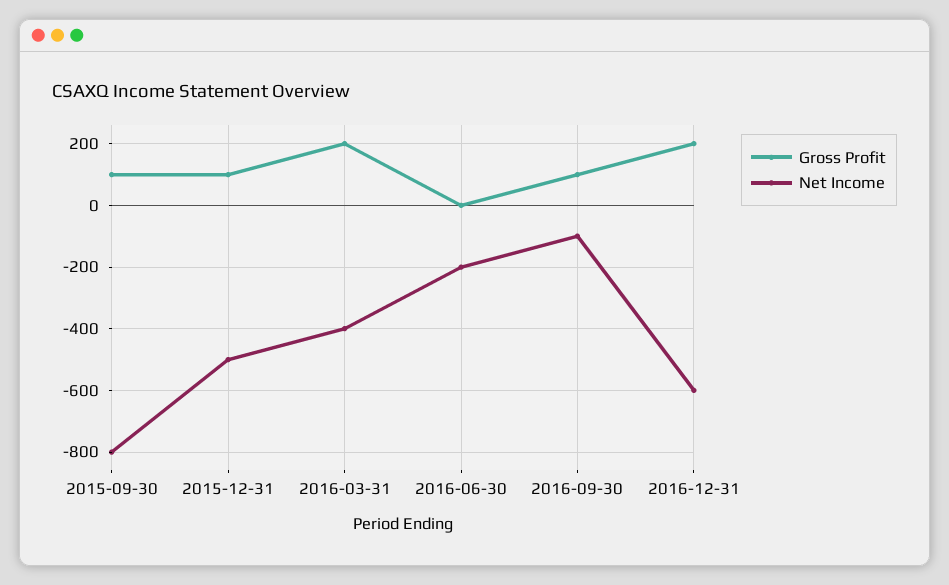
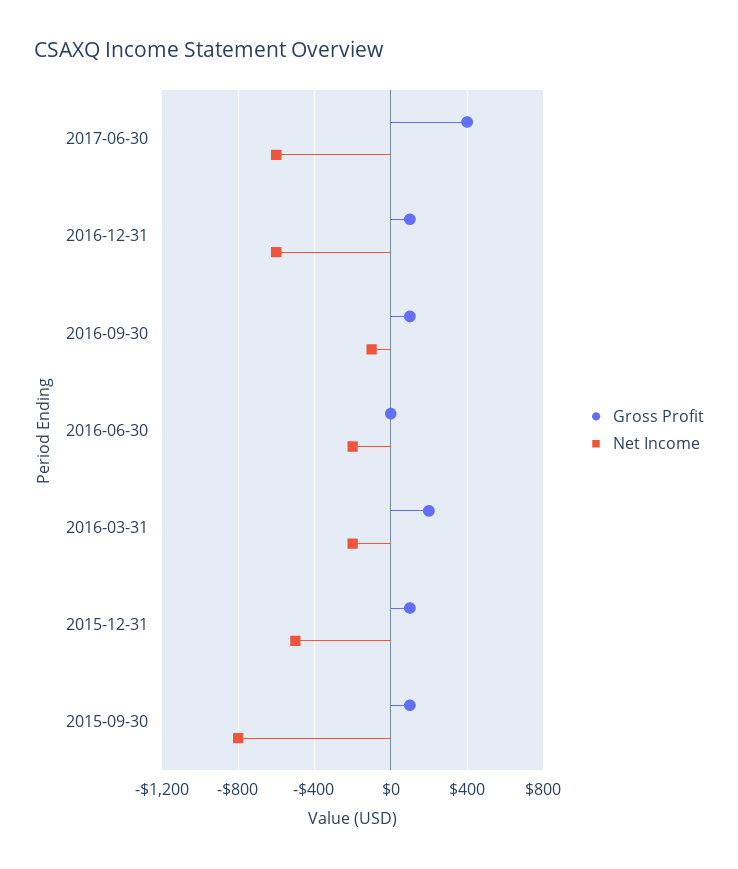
Net Income, 2016-03-31: -400 -> -200
Gross Profit, 2016-12-31: 200 -> 100
Gross Profit, 2017-06-30: none -> 400
Net Income, 2017-06-30: none -> -600

